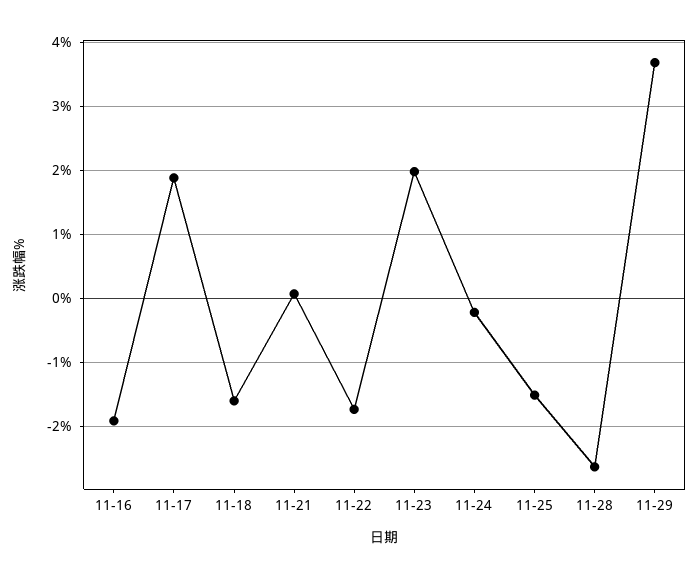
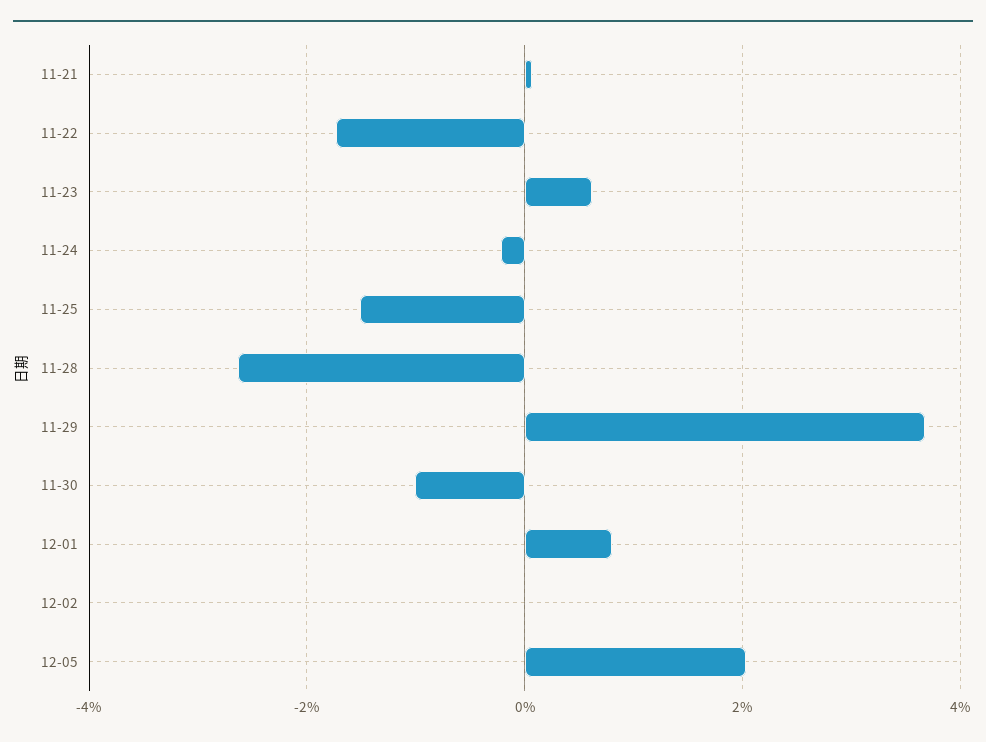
11-16: -1.9 -> none
11-17: 1.9 -> none
11-18: -1.6 -> none
11-23: 2 -> 0.6
11-30: none -> -1
12-01: none -> 0.8
12-02: none -> 0
12-05: none -> 2

